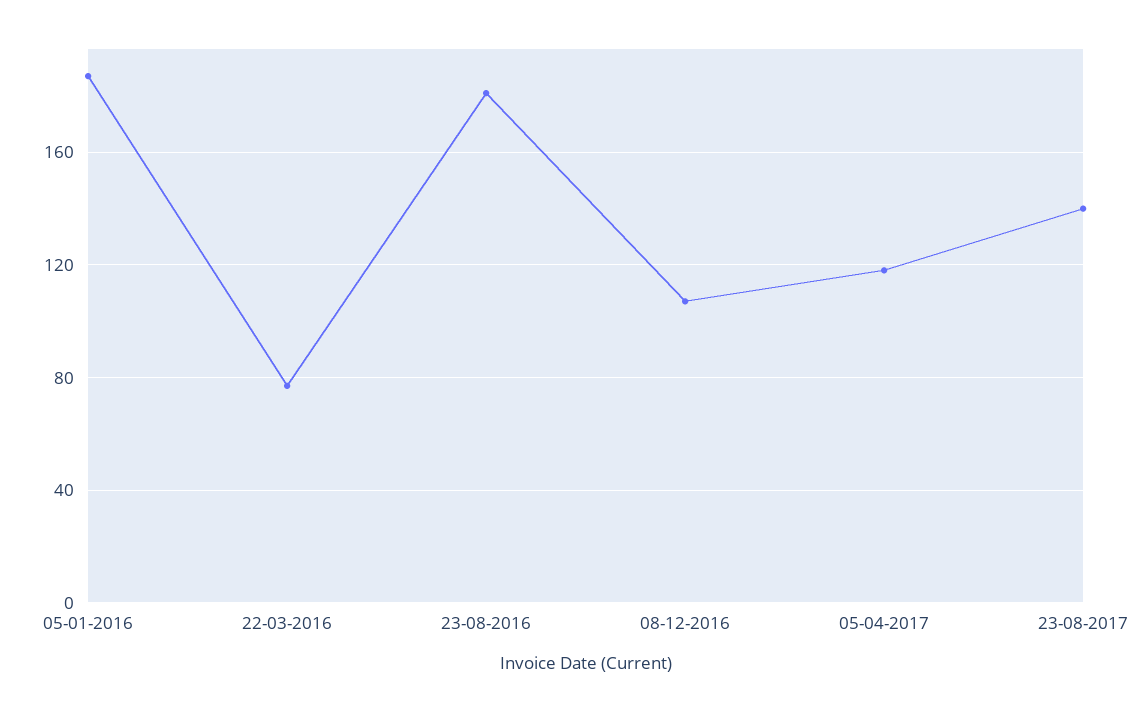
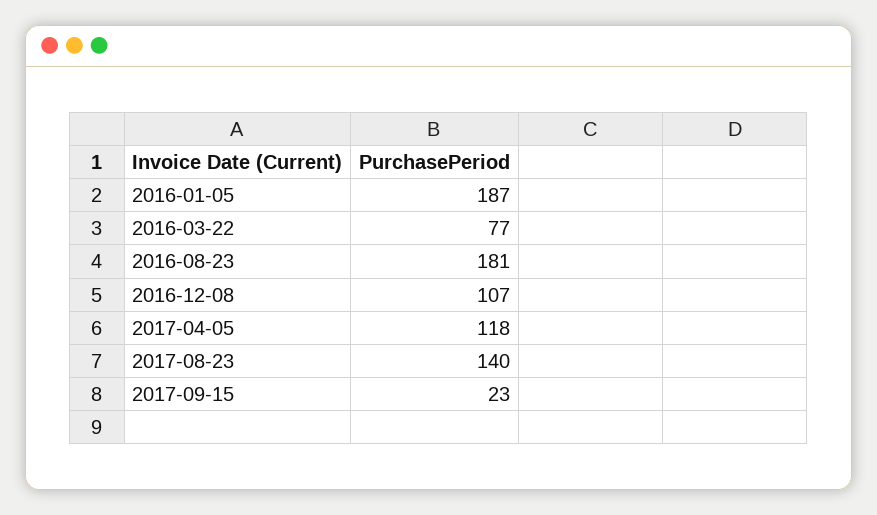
2017-09-15: none -> 23

